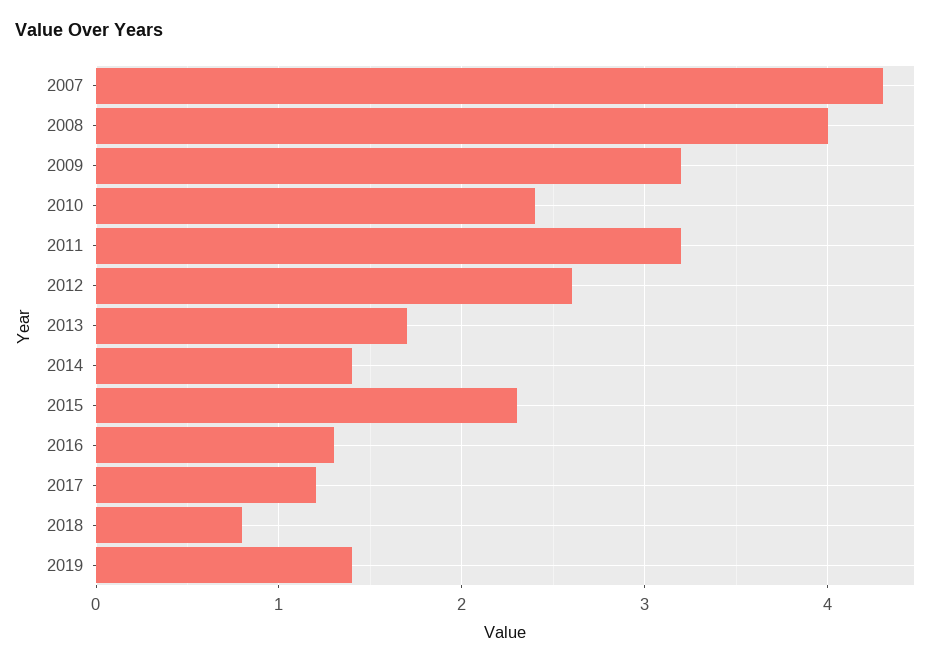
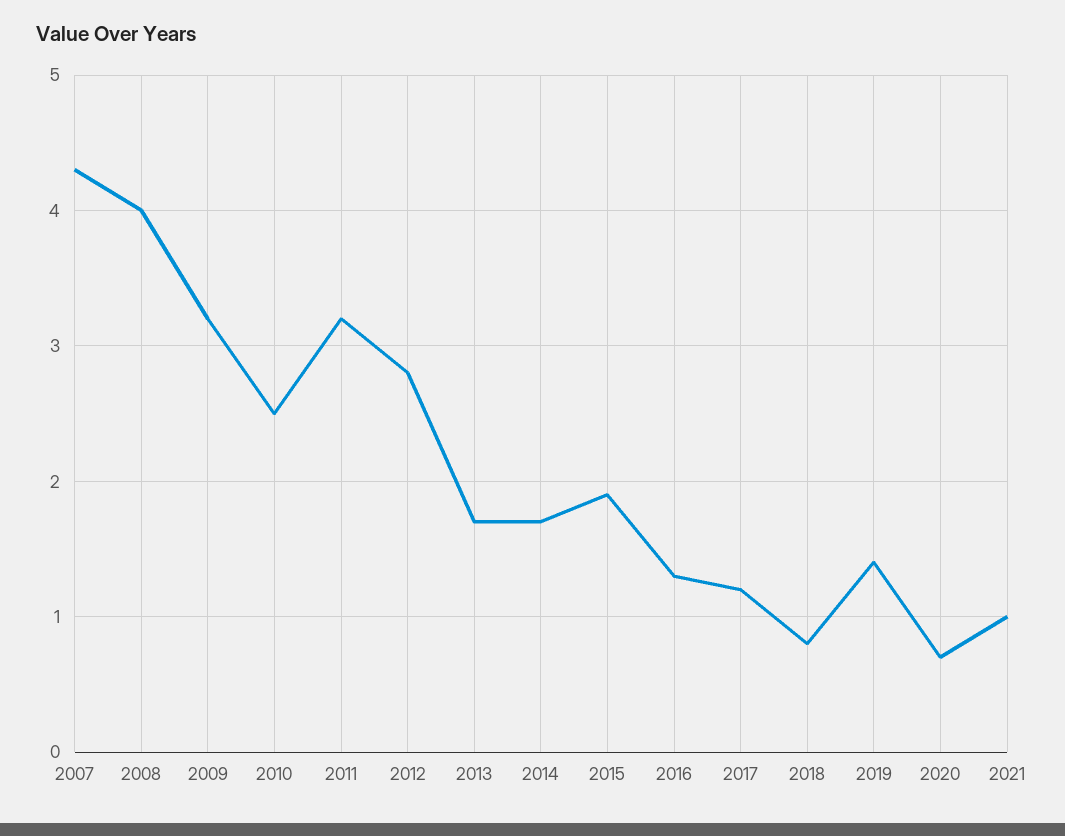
2010: 2.4 -> 2.5
2012: 2.6 -> 2.8
2014: 1.4 -> 1.7
2015: 2.3 -> 1.9
2020: none -> 0.7
2021: none -> 1

